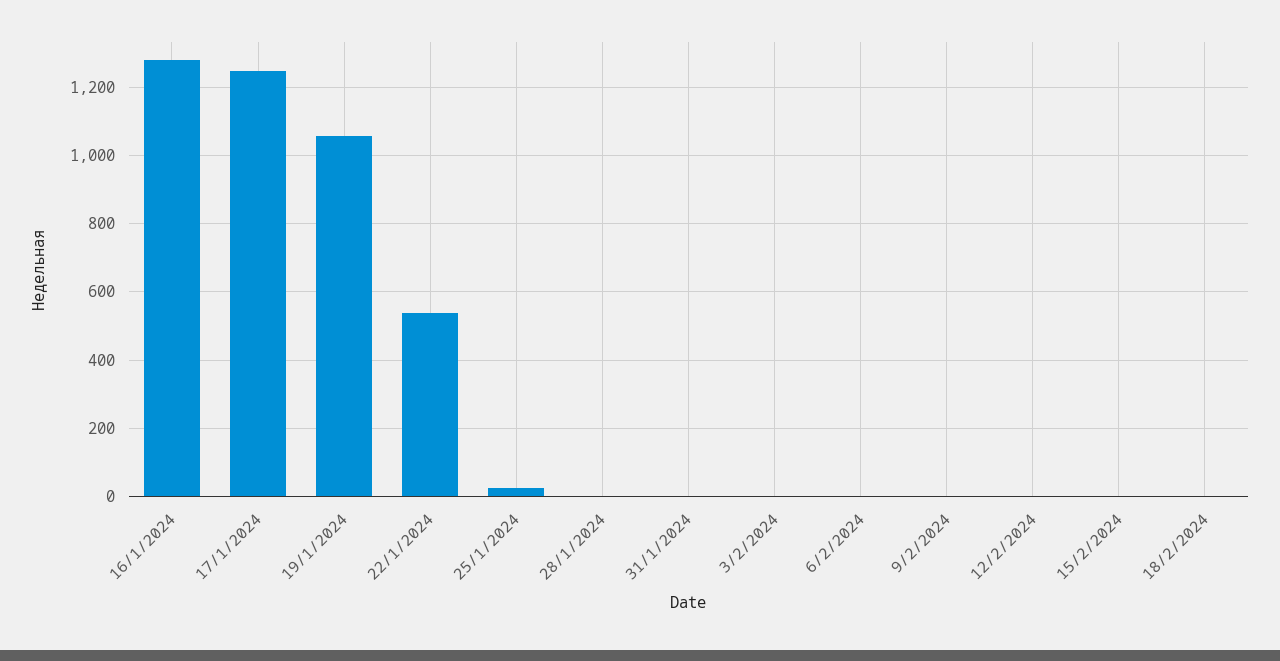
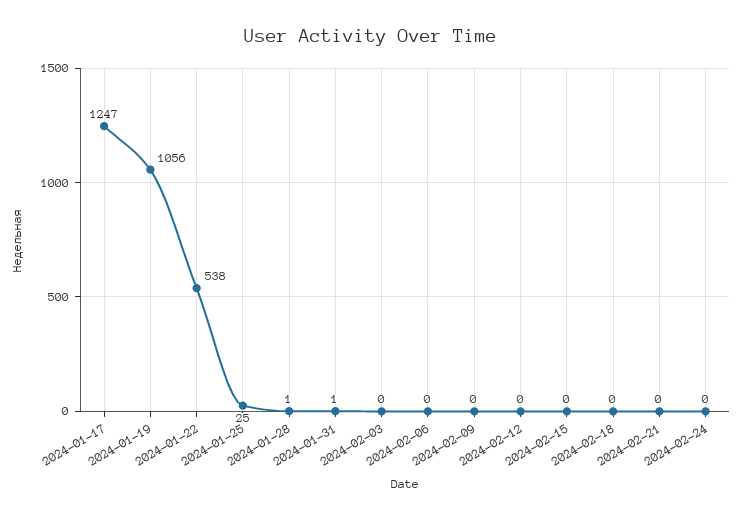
16/1/2024: 1280 -> none
2024-02-21: none -> 0
2024-02-24: none -> 0

